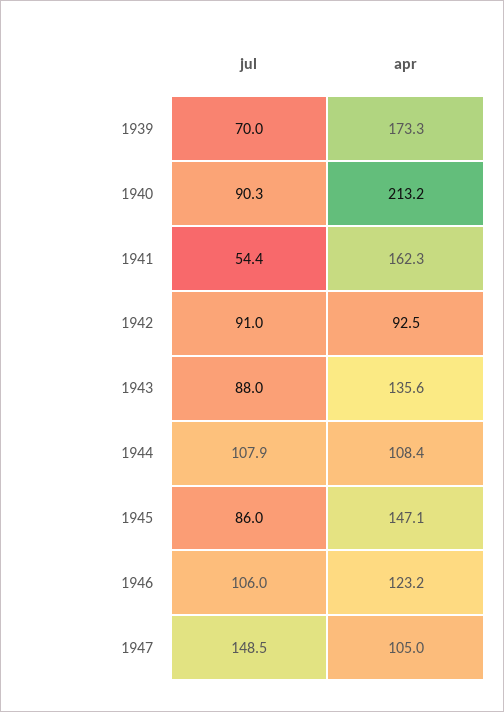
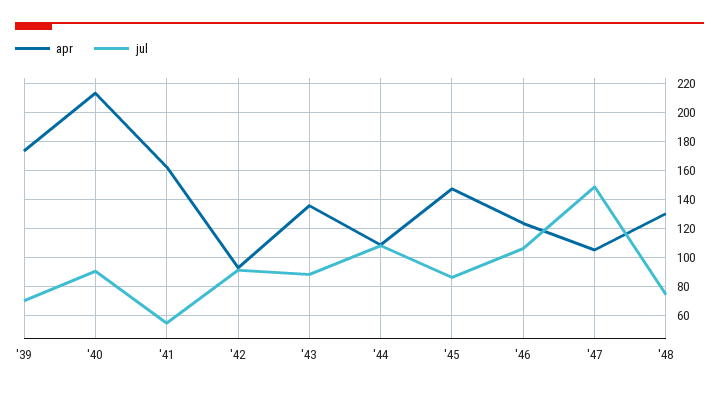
apr, '48: none -> 130
jul, '48: none -> 75

